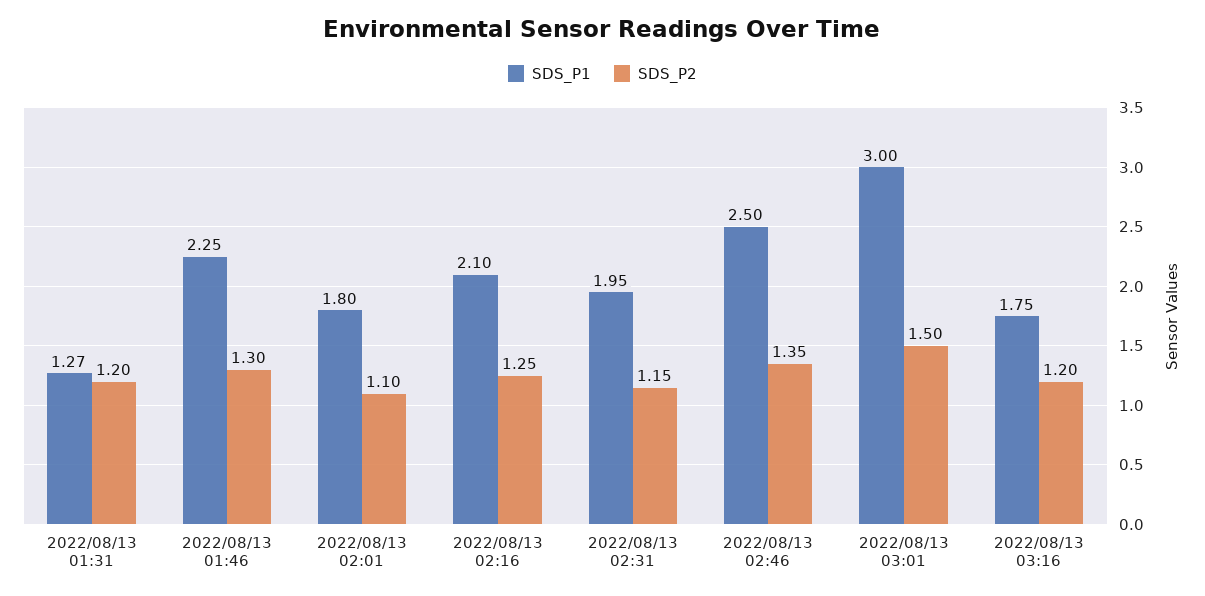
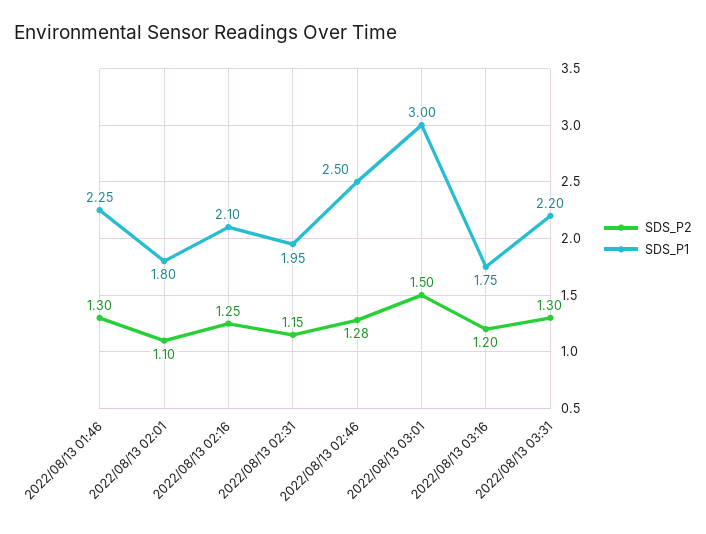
SDS_P1, 2022/08/13 01:31: 1.27 -> none
SDS_P2, 2022/08/13 01:31: 1.2 -> none
SDS_P2, 2022/08/13 02:46: 1.35 -> 1.28
SDS_P2, 2022/08/13 03:31: none -> 1.3
SDS_P1, 2022/08/13 03:31: none -> 2.2

